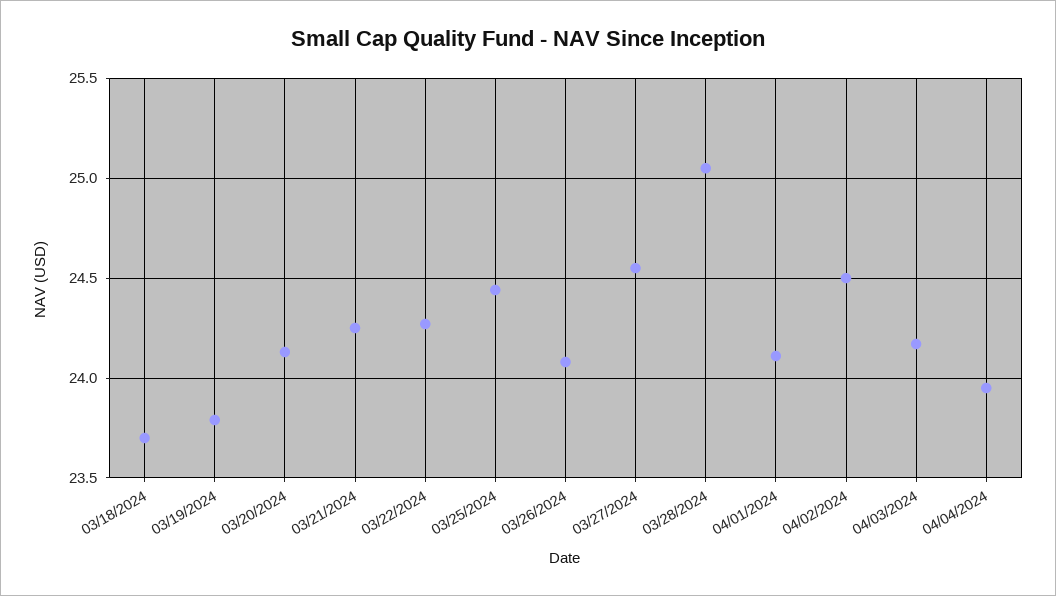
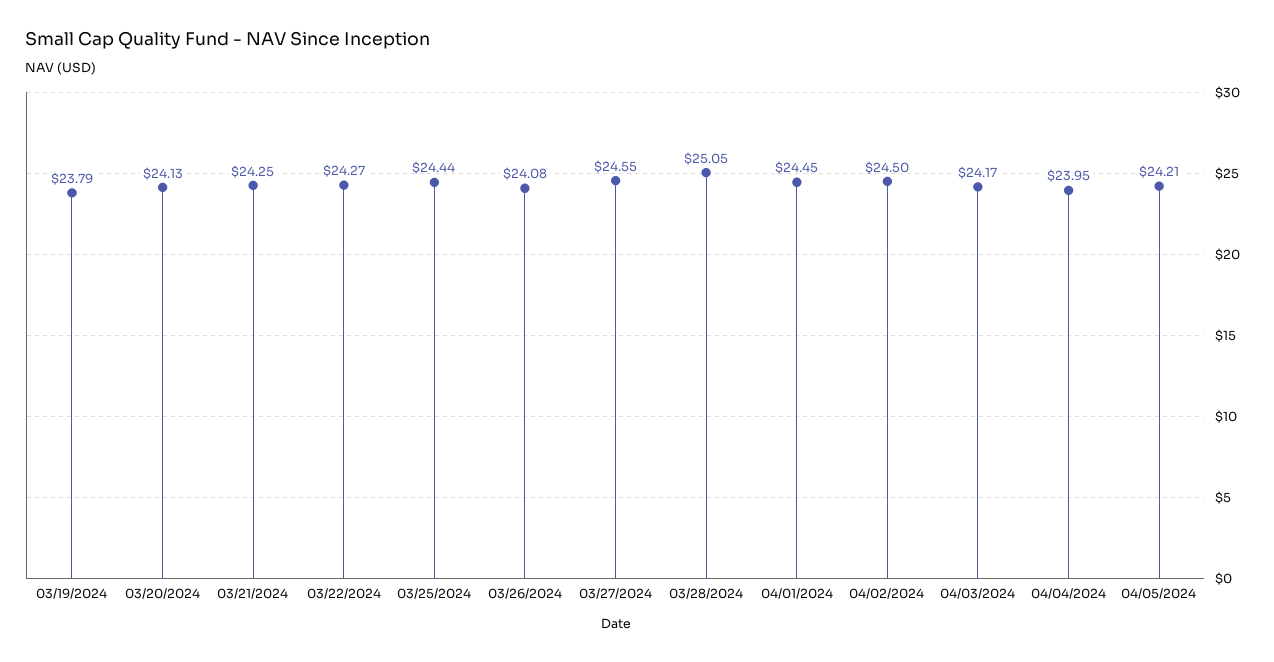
03/18/2024: 23.7 -> none
04/01/2024: 24.1 -> 24.45
04/05/2024: none -> 24.21

